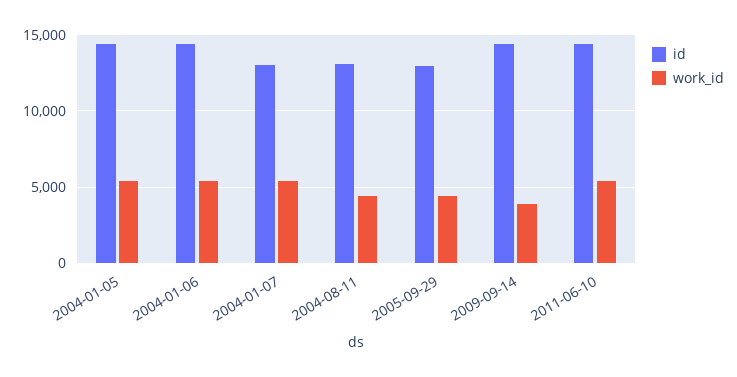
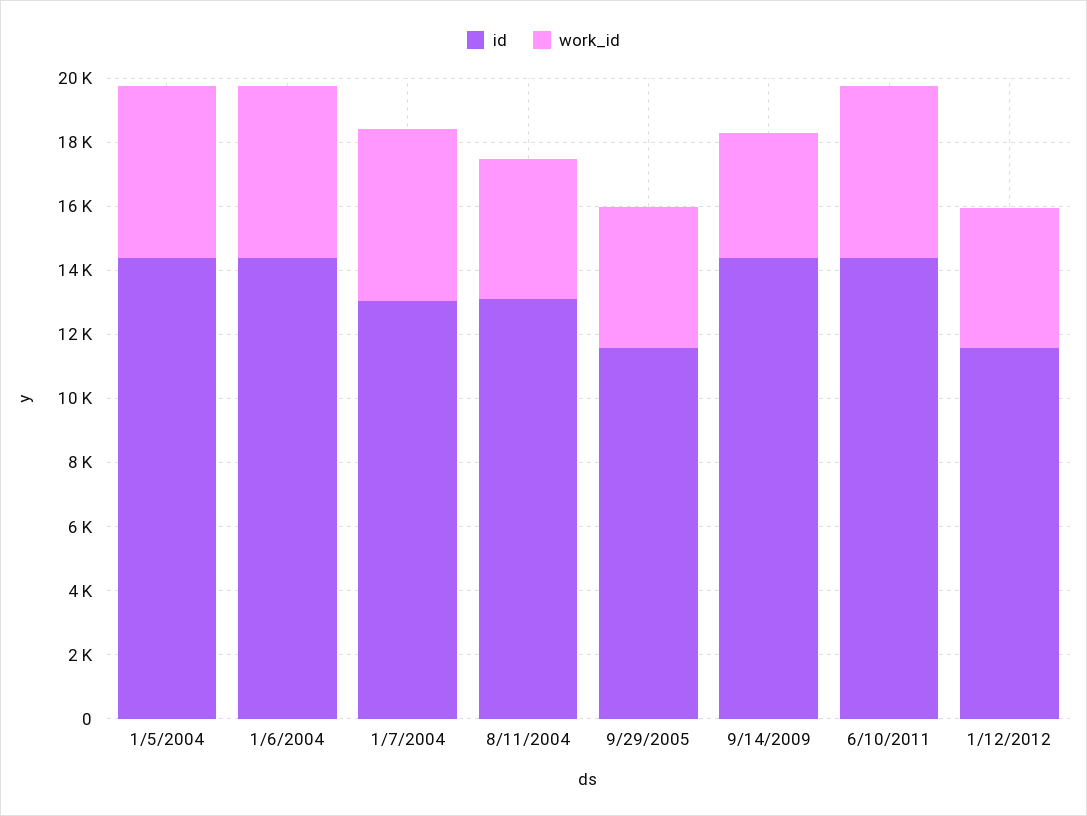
id, 2005-09-29: 13000 -> 11500
id, 1/12/2012: none -> 11500
work_id, 1/12/2012: none -> 4500

